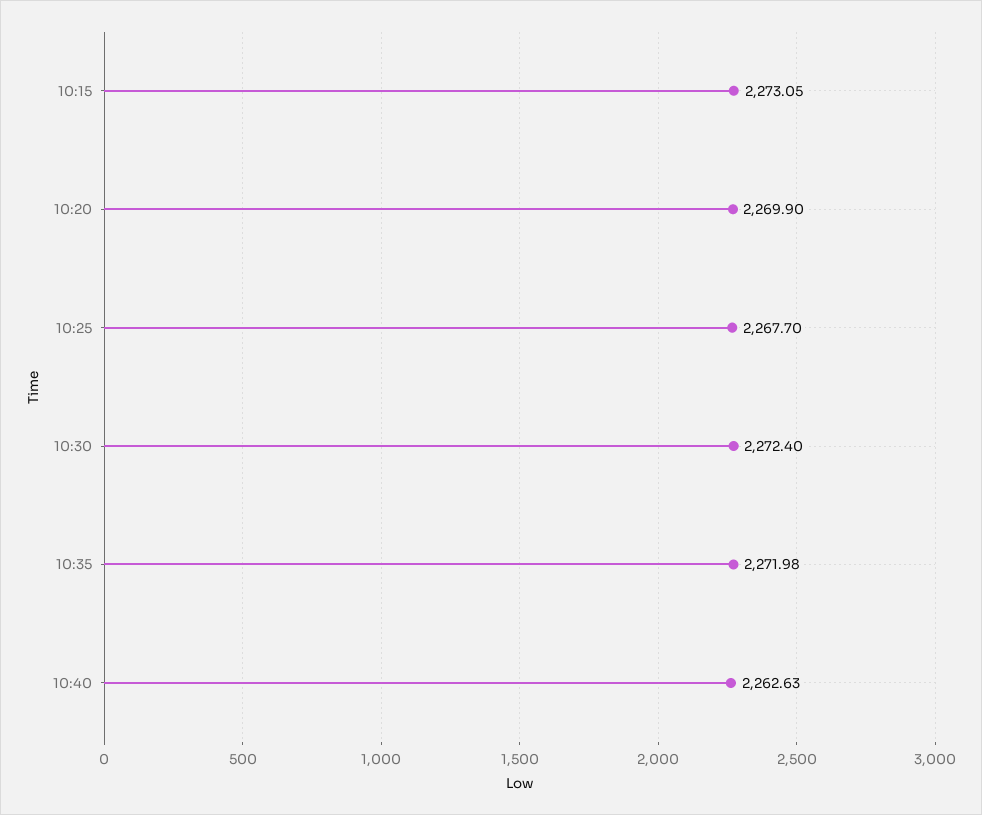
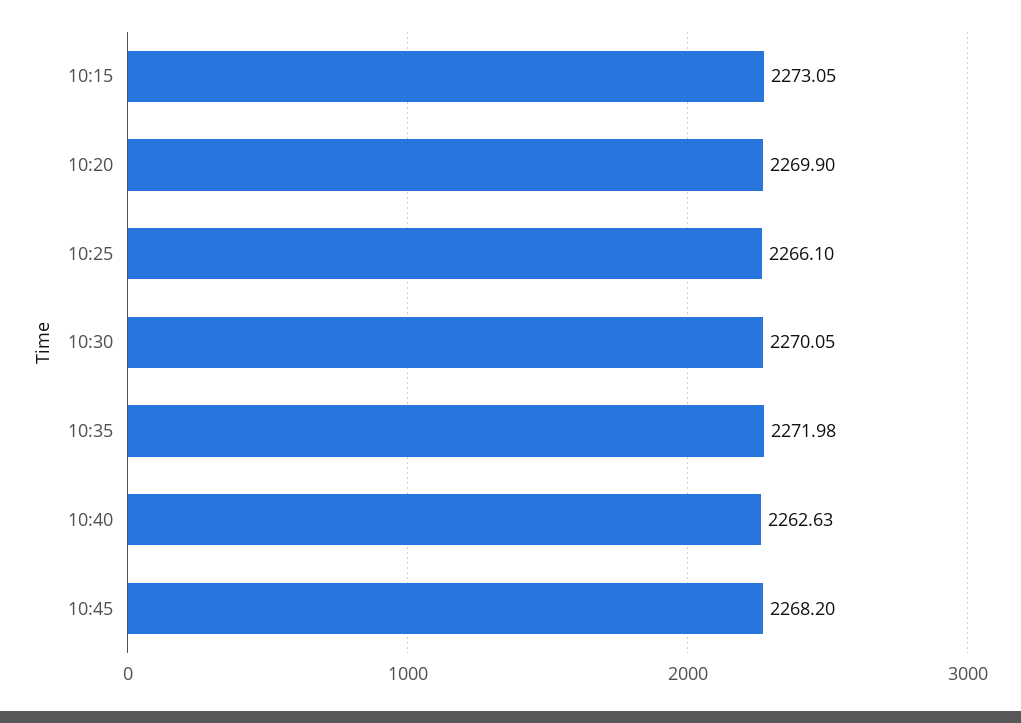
10:25: 2267.7 -> 2266.1
10:30: 2272.4 -> 2270.05
10:45: none -> 2268.2

